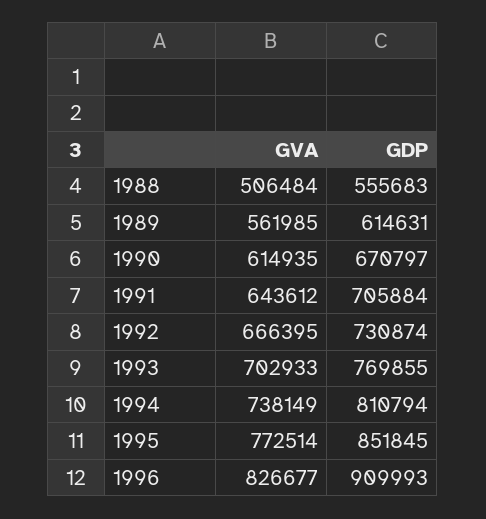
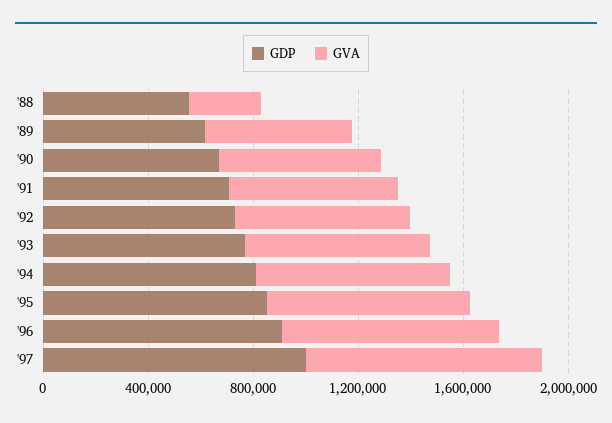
GVA, 1988: 506484 -> 300000
GDP, '97: none -> 1000000
GVA, '97: none -> 900000

